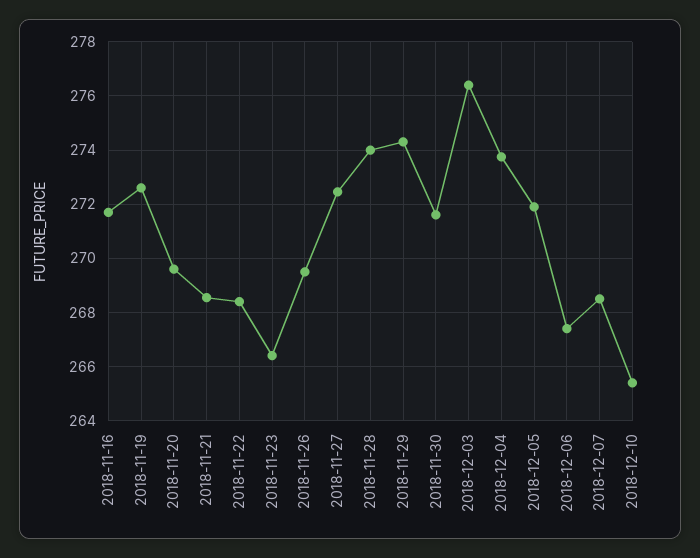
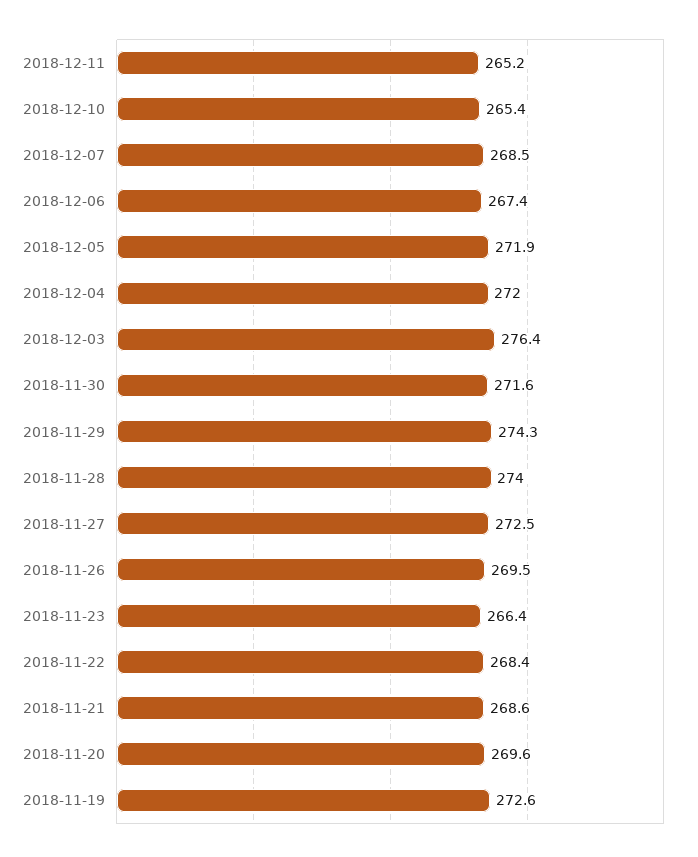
2018-11-16: 271.75 -> none
2018-12-04: 273.75 -> 272
2018-12-11: none -> 265.2

